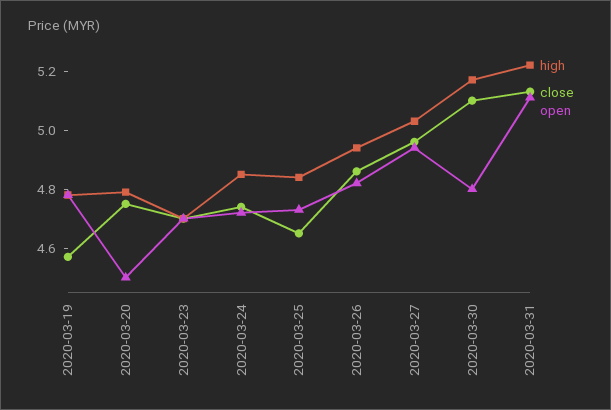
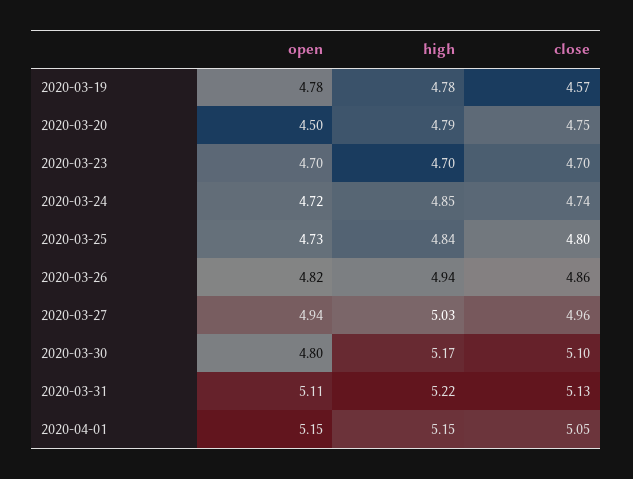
close, 2020-03-25: 4.65 -> 4.8
open, 2020-04-01: none -> 5.15
high, 2020-04-01: none -> 5.15
close, 2020-04-01: none -> 5.05

